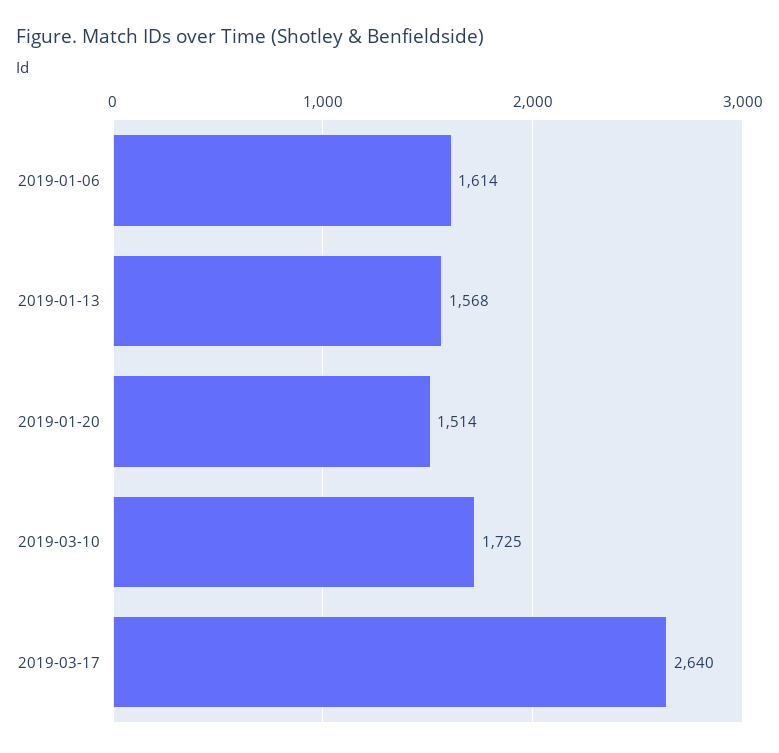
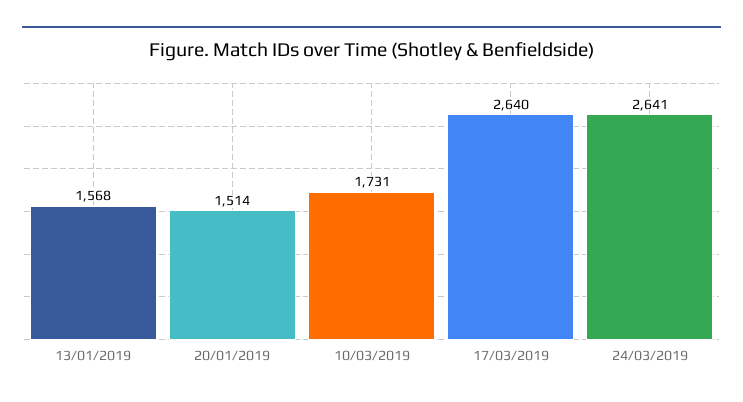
2019-01-06: 1614 -> none
2019-03-10: 1725 -> 1731
24/03/2019: none -> 2641

